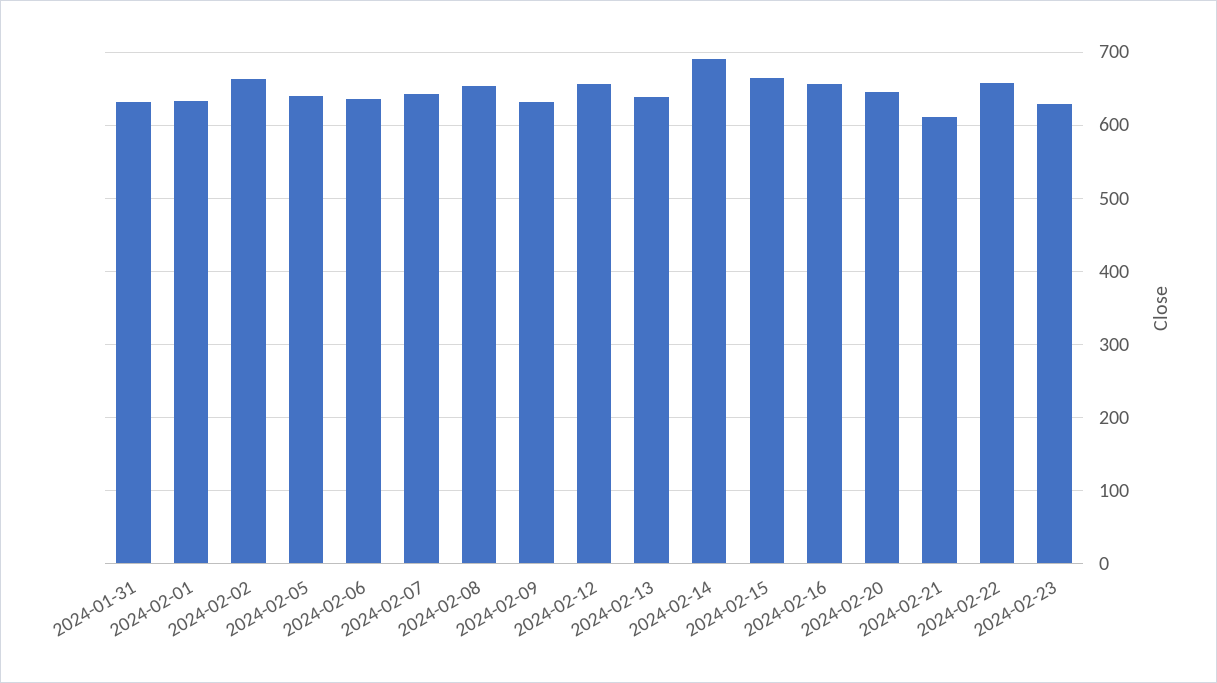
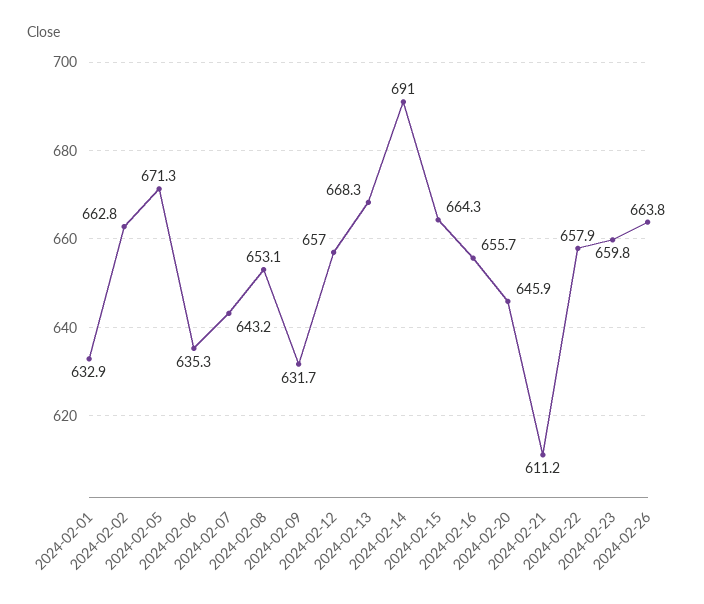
2024-01-31: 630 -> none
2024-02-05: 640 -> 671.3
2024-02-13: 640 -> 668.3
2024-02-23: 630 -> 659.8
2024-02-26: none -> 663.8

